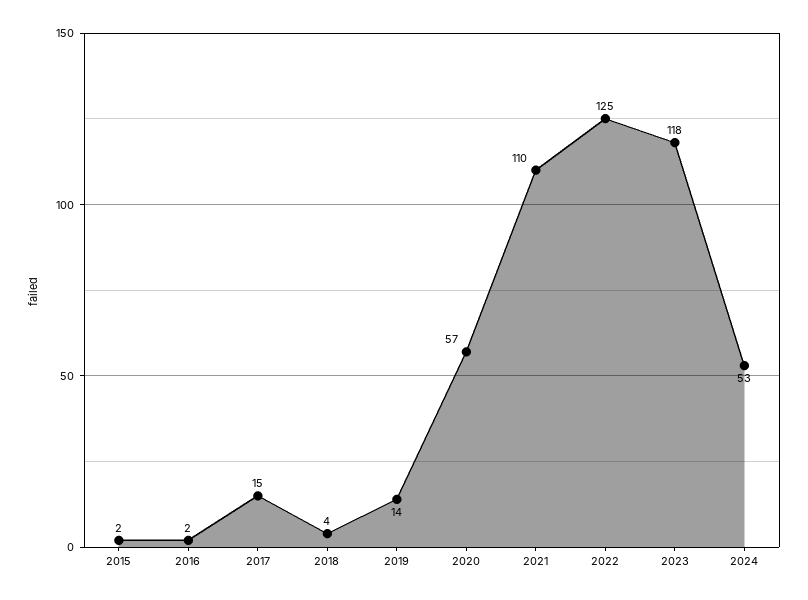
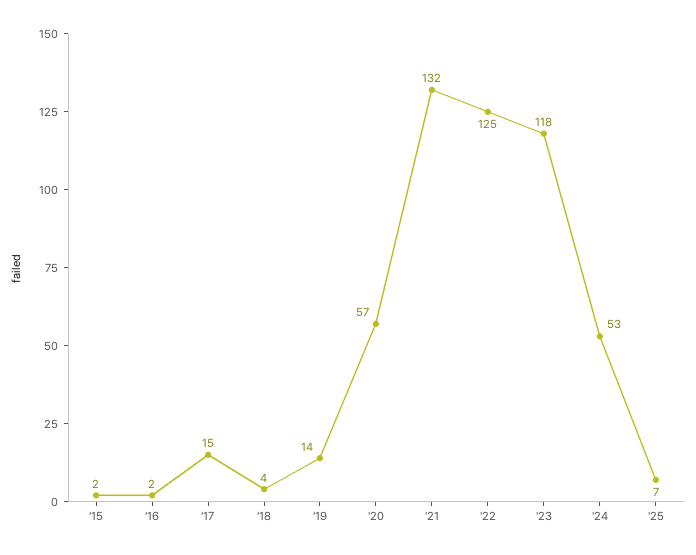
2021: 110 -> 132
'25: none -> 7

